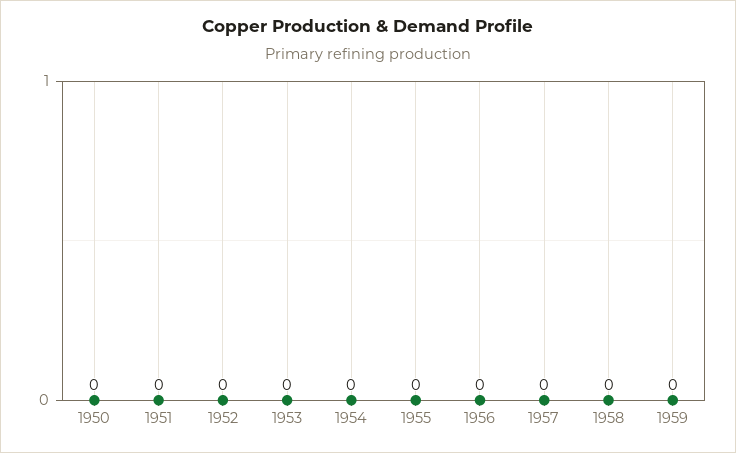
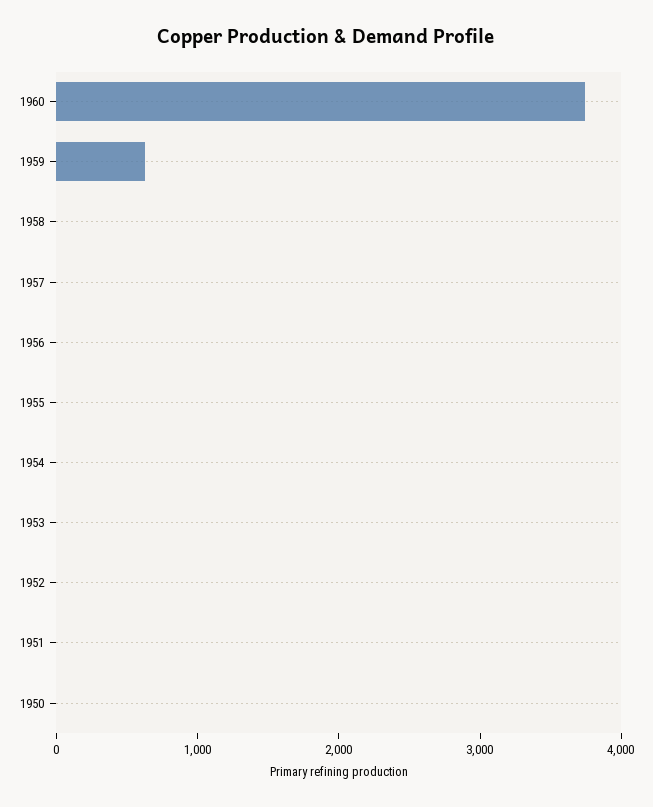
1959: 0 -> 600
1960: none -> 3800

